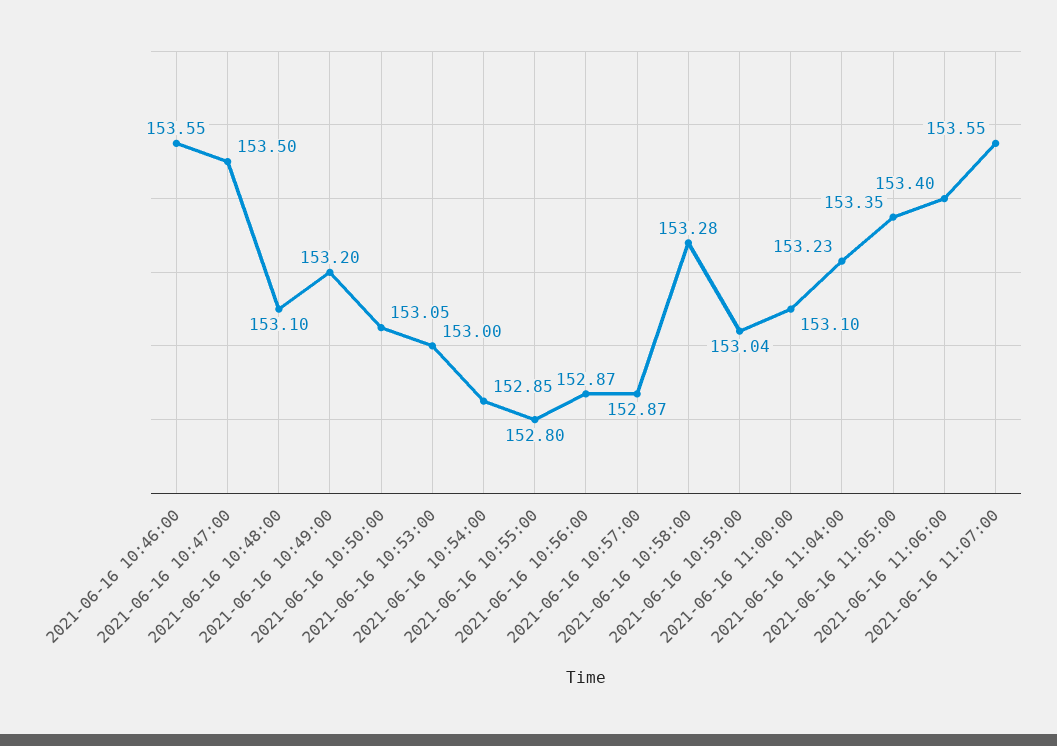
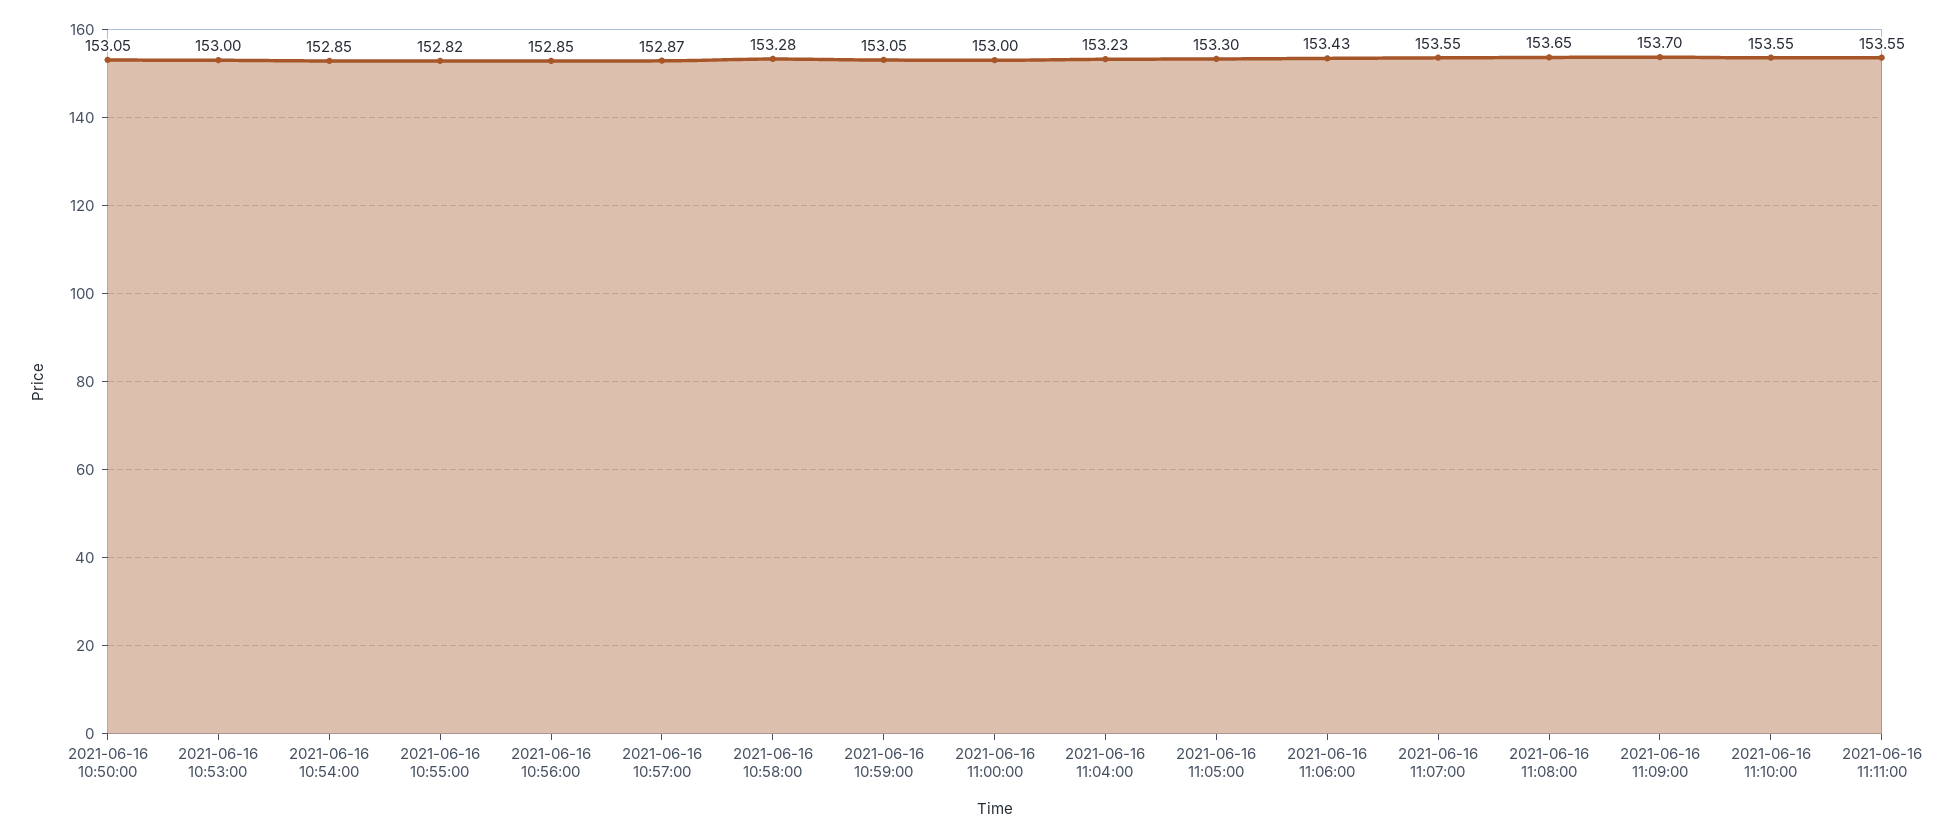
2021-06-16 10:46:00: 153.55 -> none
2021-06-16 10:47:00: 153.5 -> none
2021-06-16 10:48:00: 153.1 -> none
2021-06-16 10:49:00: 153.2 -> none
2021-06-16 10:55:00: 152.8 -> 152.82
2021-06-16 10:56:00: 152.87 -> 152.85
2021-06-16 10:59:00: 153.04 -> 153.05
2021-06-16 11:00:00: 153.1 -> 153
2021-06-16 11:05:00: 153.35 -> 153.3
2021-06-16 11:06:00: 153.4 -> 153.43
2021-06-16 11:08:00: none -> 153.65
2021-06-16 11:09:00: none -> 153.7
2021-06-16 11:10:00: none -> 153.55
2021-06-16 11:11:00: none -> 153.55

